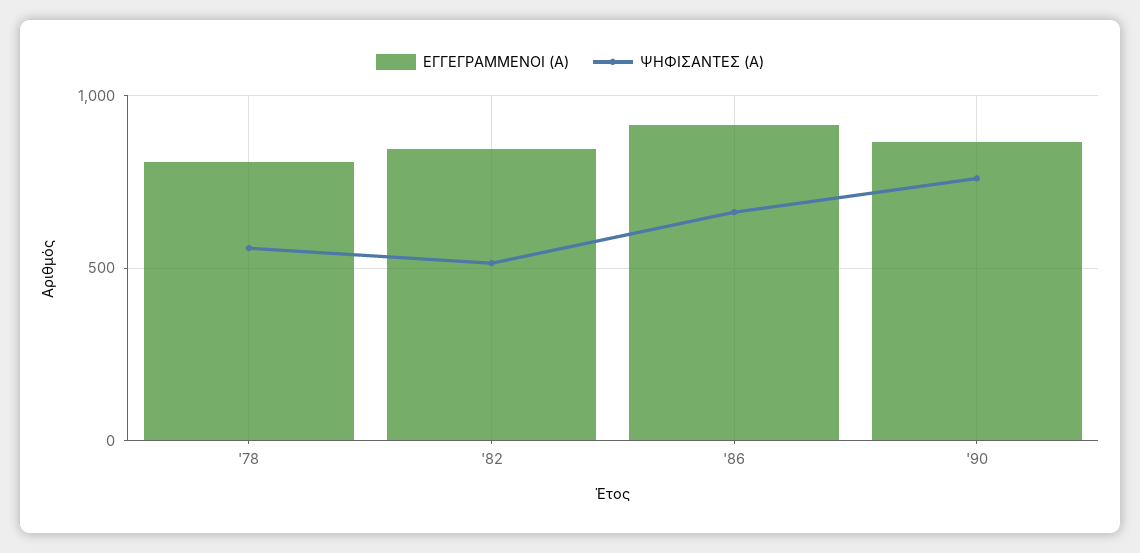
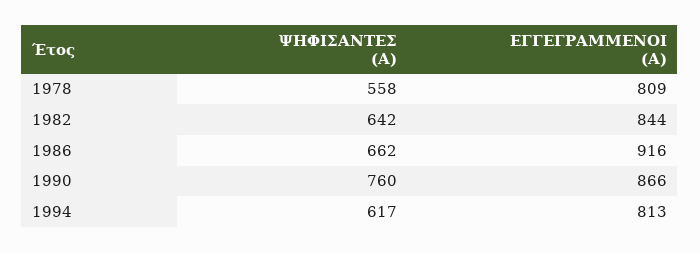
ΨΗΦΙΣΑΝΤΕΣ (Α), '82: 500 -> 642
ΨΗΦΙΣΑΝΤΕΣ (Α), 1994: none -> 617
ΕΓΓΕΓΡΑΜΜΕΝΟΙ (Α), 1994: none -> 813

